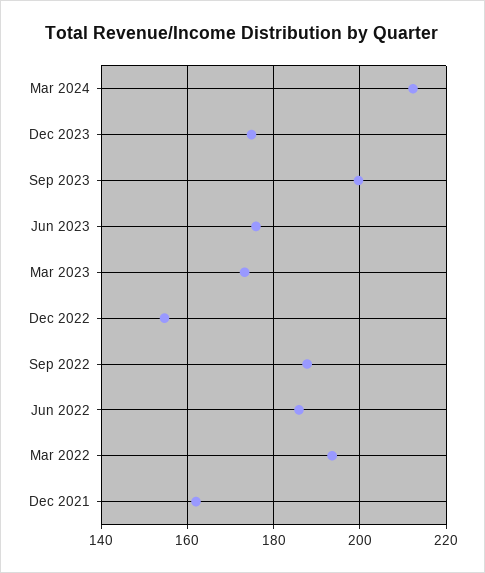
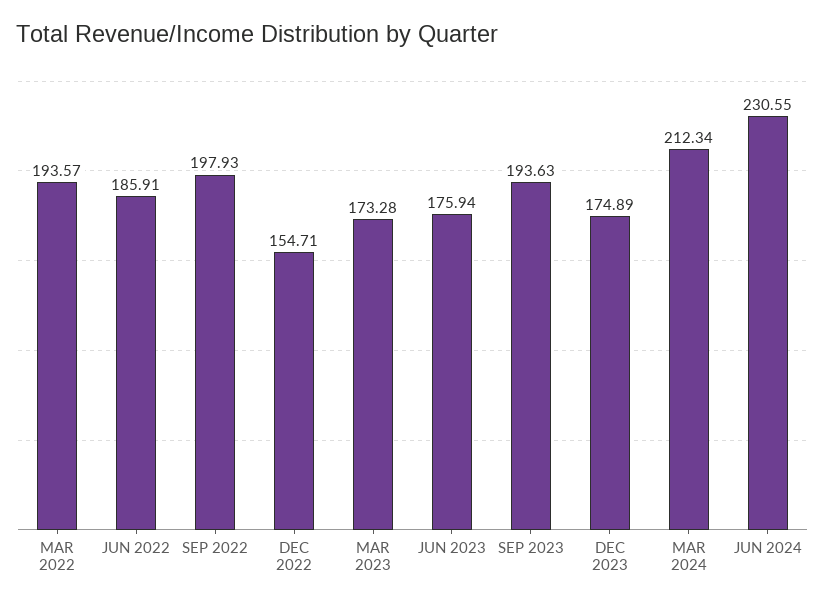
Sep 2023: 200 -> 193.63
Sep 2022: 188 -> 197.93
Dec 2021: 162 -> none
JUN 2024: none -> 230.55

